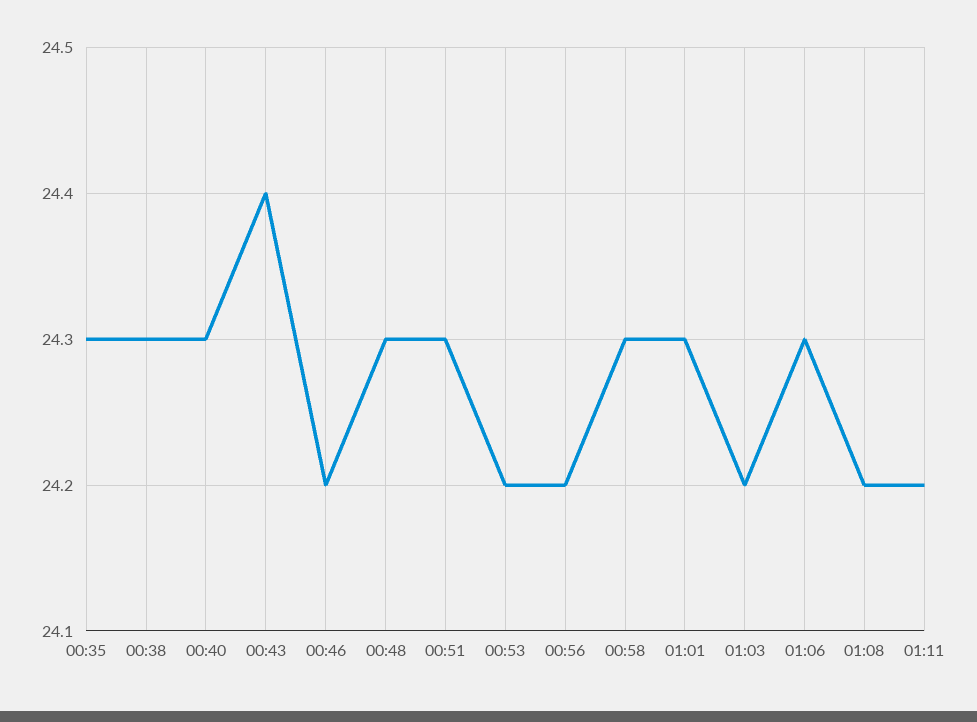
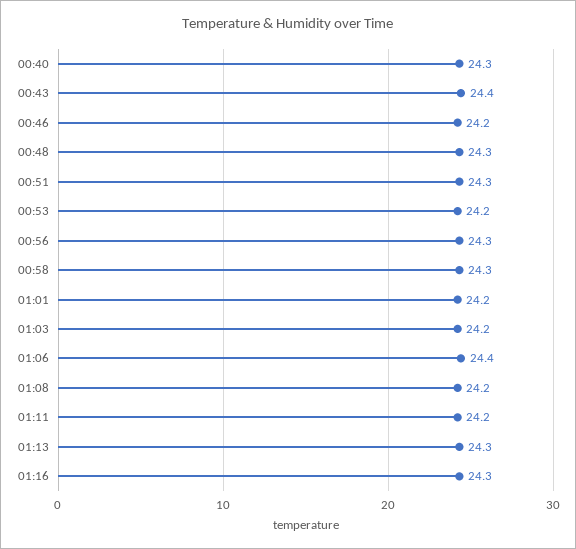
00:35: 24.3 -> none
00:38: 24.3 -> none
00:56: 24.2 -> 24.3
01:01: 24.3 -> 24.2
01:06: 24.3 -> 24.4
01:13: none -> 24.3
01:16: none -> 24.3

